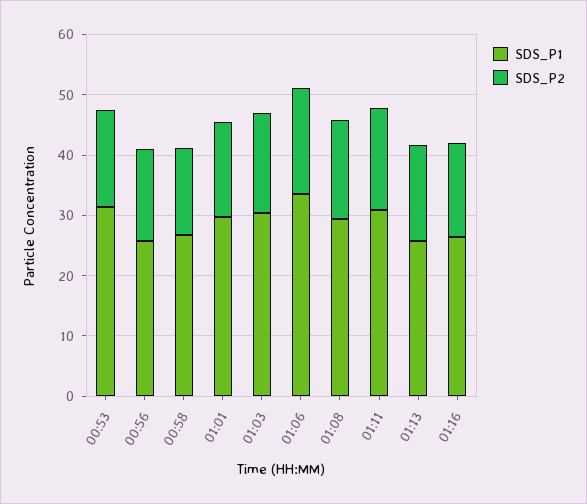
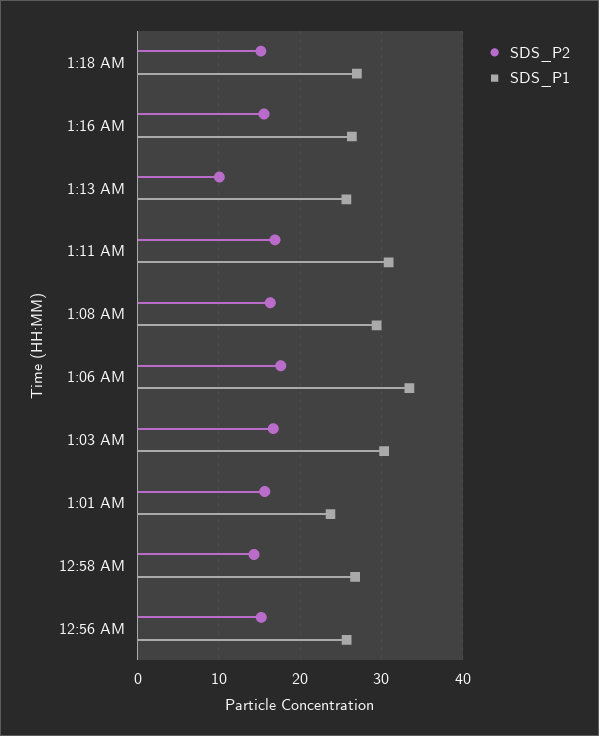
SDS_P1, 00:53: 32 -> none
SDS_P2, 00:53: 16 -> none
SDS_P1, 01:01: 30 -> 24
SDS_P2, 01:13: 16 -> 10
SDS_P2, 1:18 AM: none -> 15
SDS_P1, 1:18 AM: none -> 27

